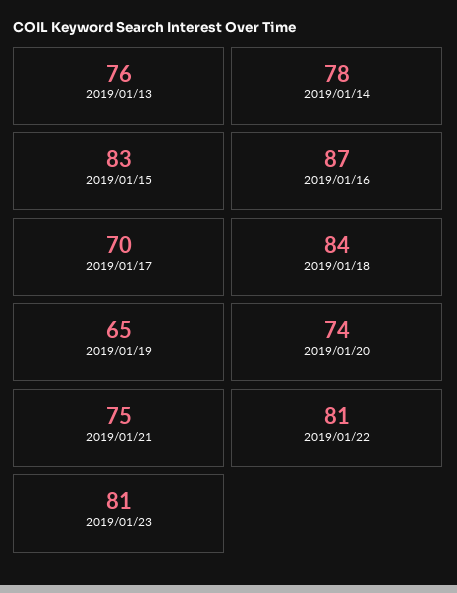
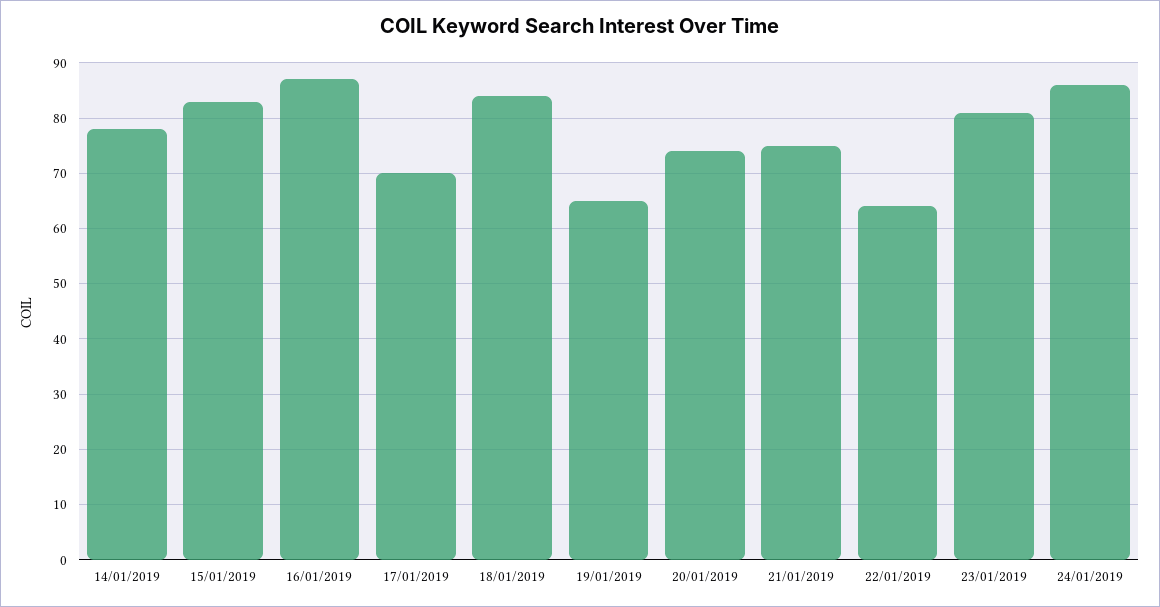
2019/01/13: 76 -> none
2019/01/22: 81 -> 65
24/01/2019: none -> 85

